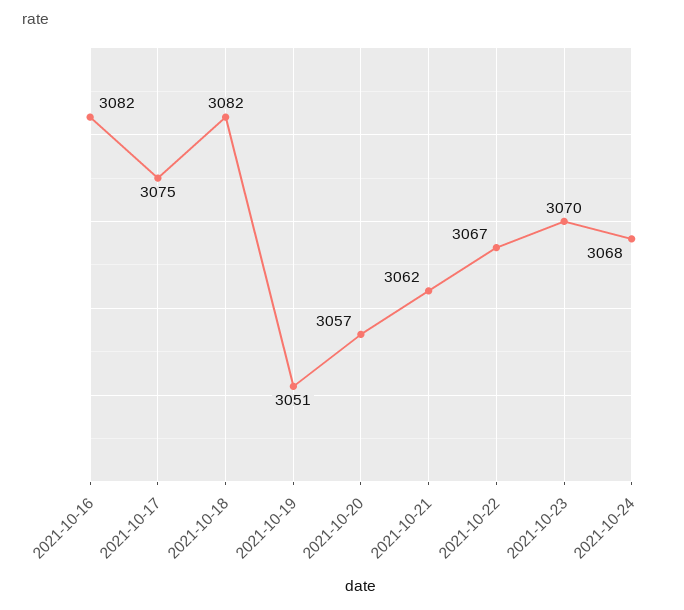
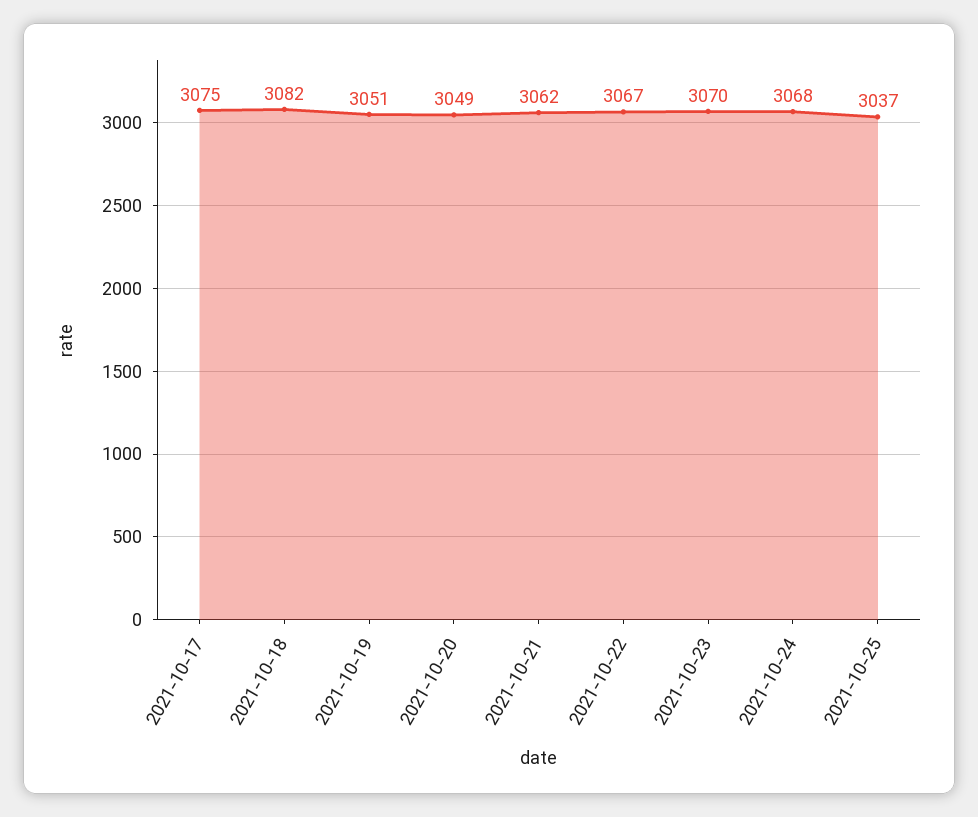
2021-10-16: 3082 -> none
2021-10-20: 3057 -> 3049
2021-10-25: none -> 3037

